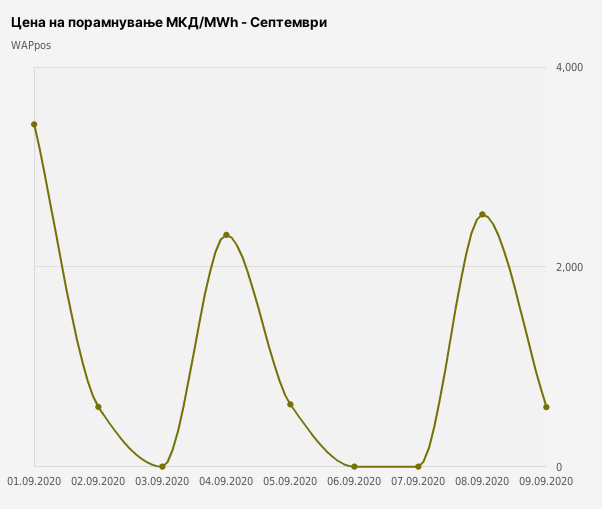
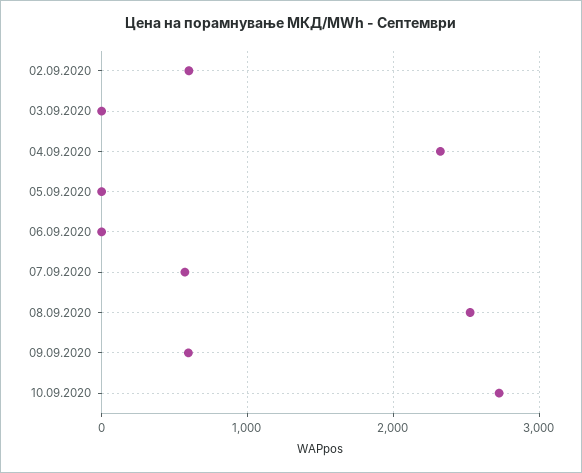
01.09.2020: 3400 -> none
05.09.2020: 600 -> 0
07.09.2020: 0 -> 600
10.09.2020: none -> 2700

